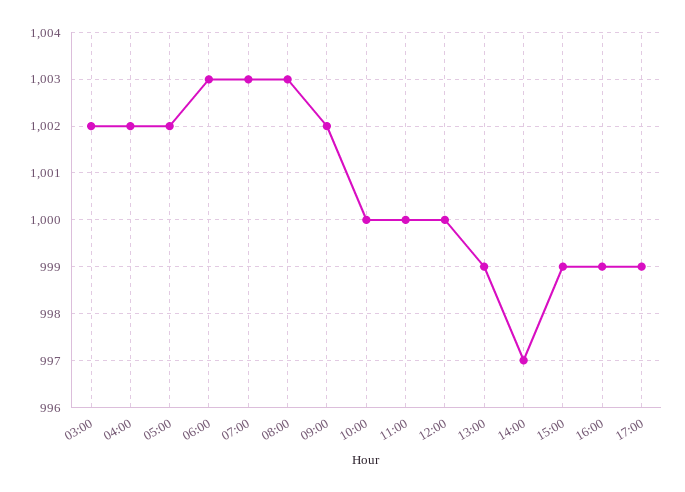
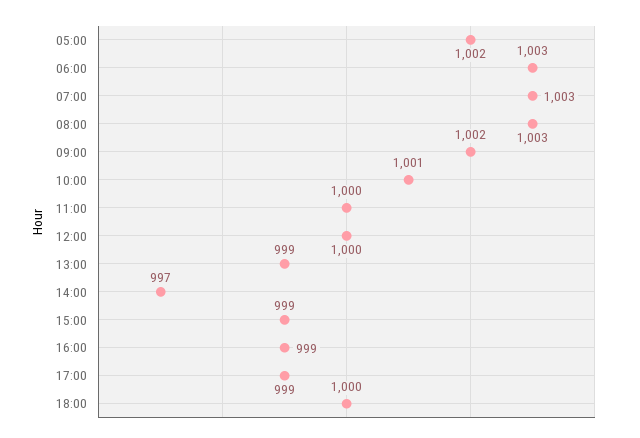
03:00: 1002 -> none
04:00: 1002 -> none
10:00: 1000 -> 1001
18:00: none -> 1000

